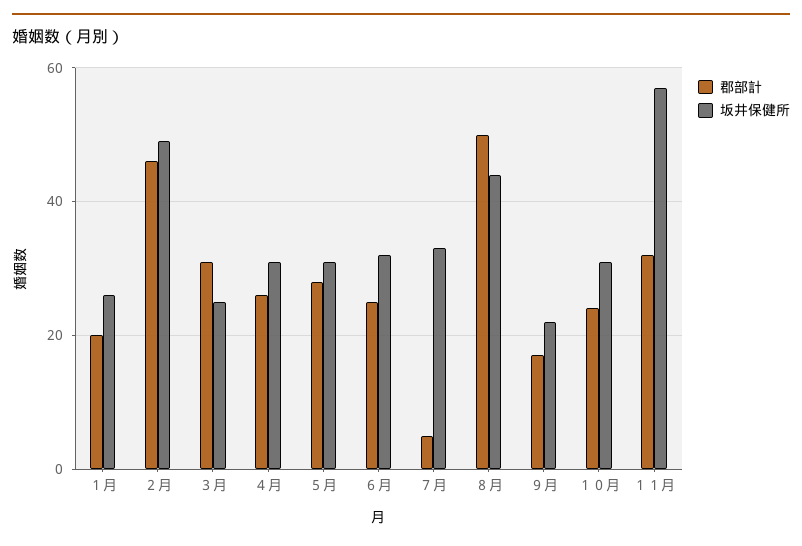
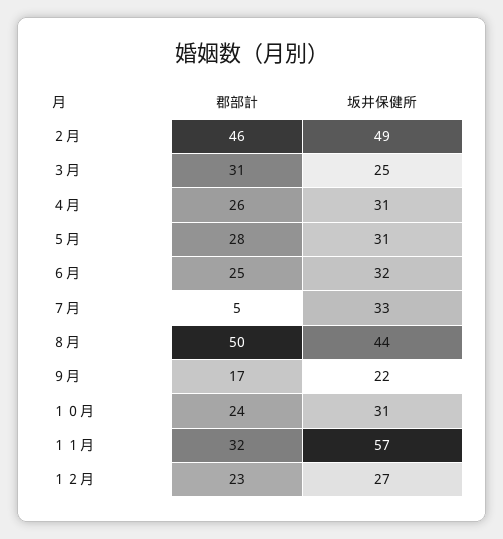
郡部計, １月: 20 -> none
坂井保健所, １月: 25 -> none
郡部計, １２月: none -> 23
坂井保健所, １２月: none -> 27

